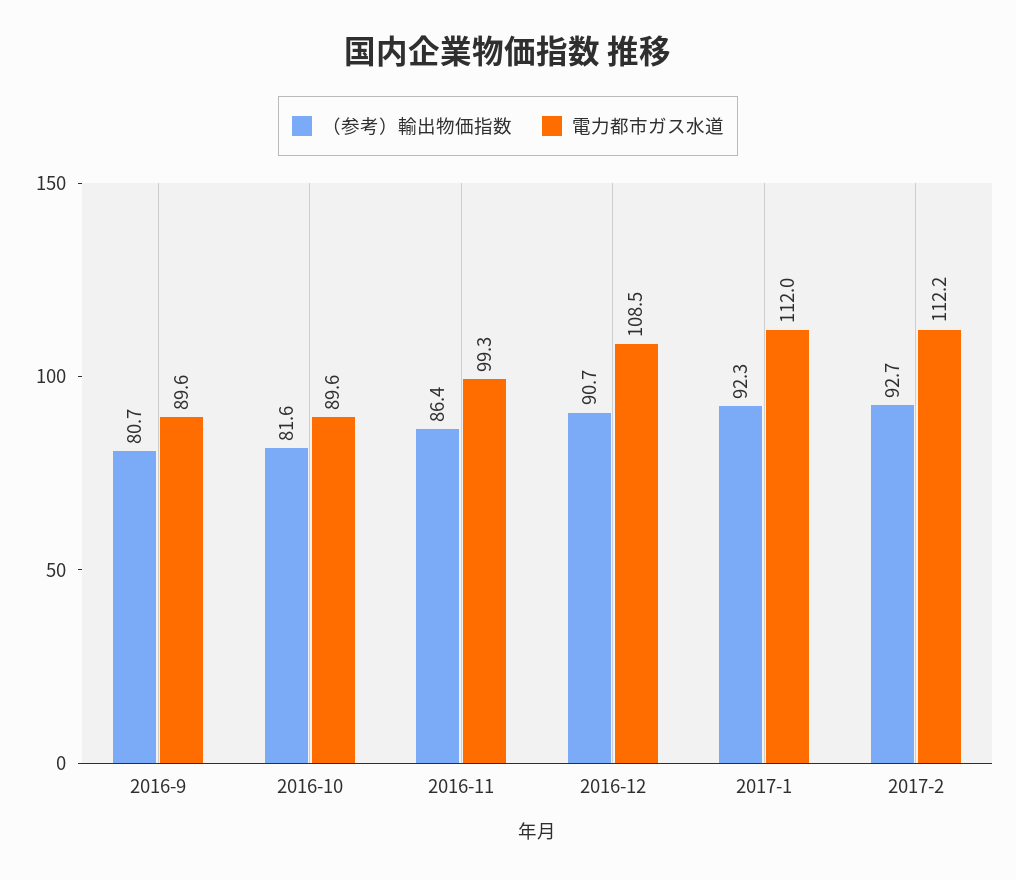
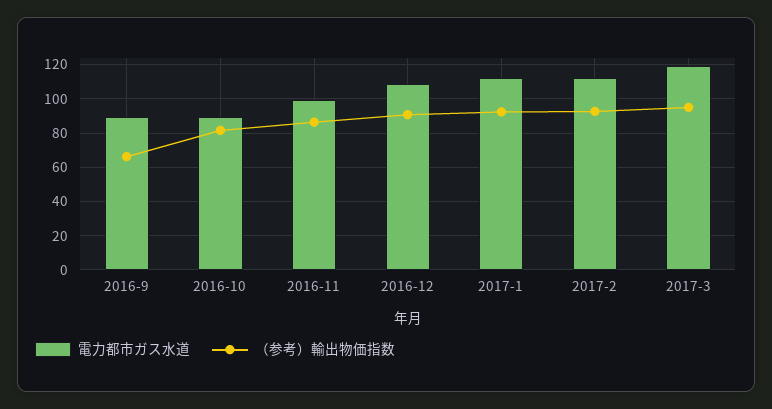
（参考）輸出物価指数, 2016-9: 80.7 -> 65
電力都市ガス水道, 2017-3: none -> 120
（参考）輸出物価指数, 2017-3: none -> 95

